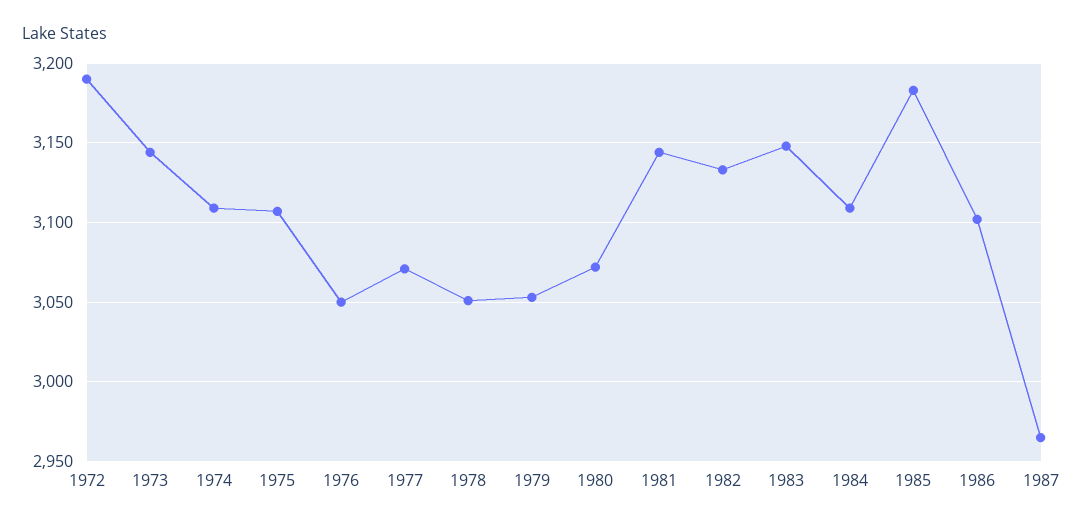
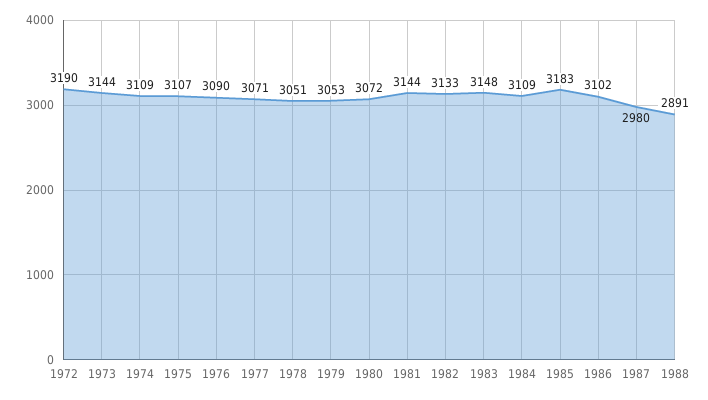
1976: 3050 -> 3090
1987: 2965 -> 2980
1988: none -> 2891

